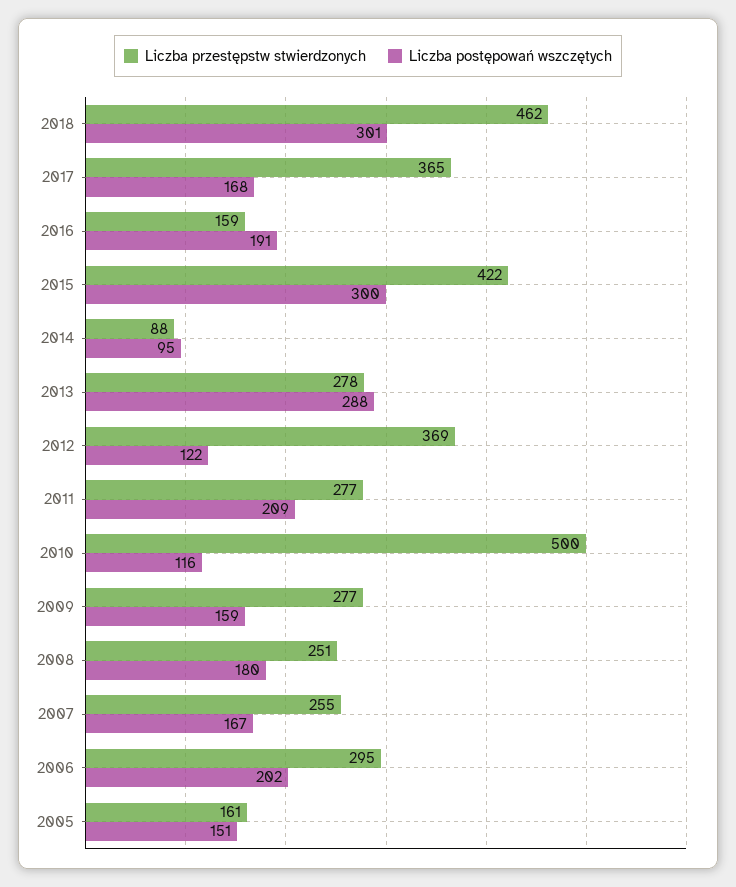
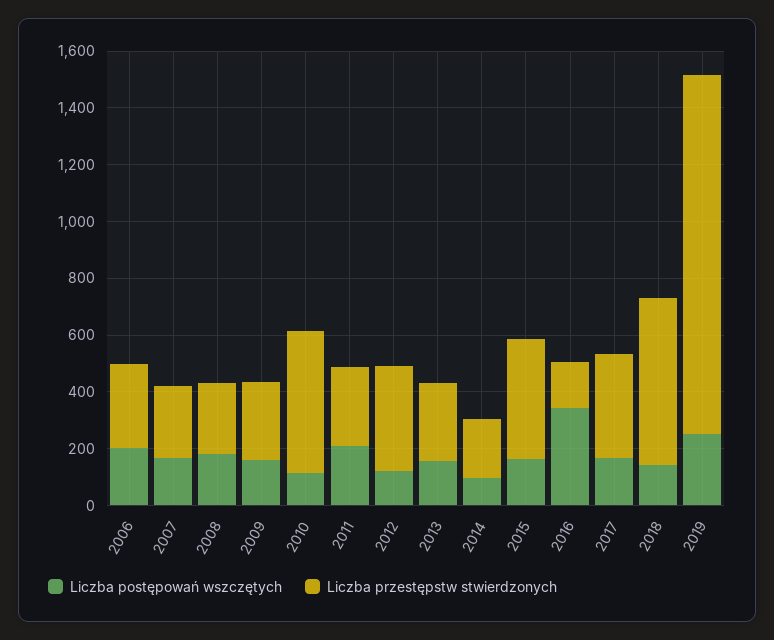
Liczba przestępstw stwierdzonych, 2018: 462 -> 600
Liczba postępowań wszczętych, 2018: 301 -> 150
Liczba postępowań wszczętych, 2016: 191 -> 350
Liczba postępowań wszczętych, 2015: 300 -> 150
Liczba przestępstw stwierdzonych, 2014: 88 -> 200
Liczba postępowań wszczętych, 2013: 288 -> 150
Liczba przestępstw stwierdzonych, 2005: 161 -> none
Liczba postępowań wszczętych, 2005: 151 -> none
Liczba postępowań wszczętych, 2019: none -> 250
Liczba przestępstw stwierdzonych, 2019: none -> 1250

